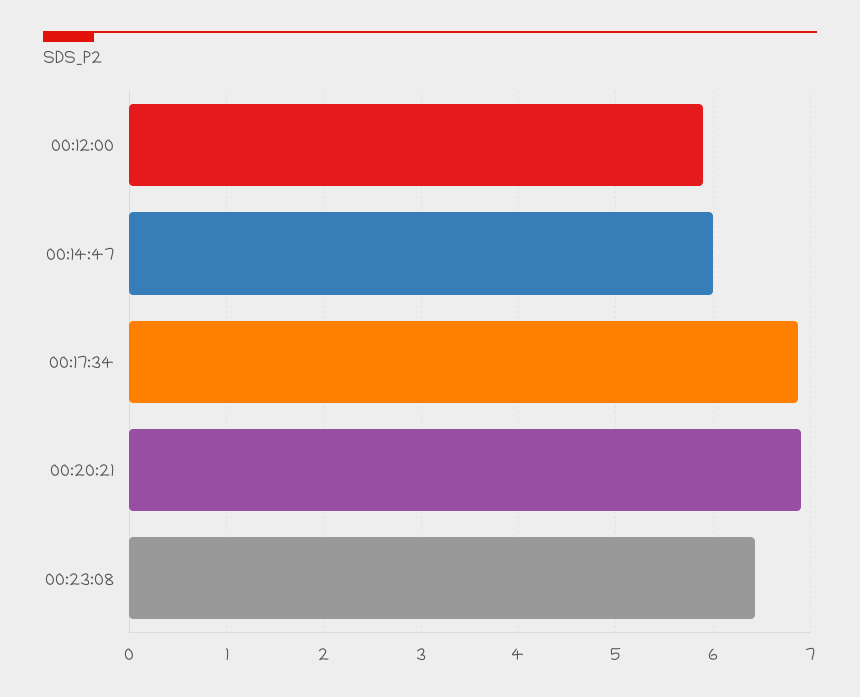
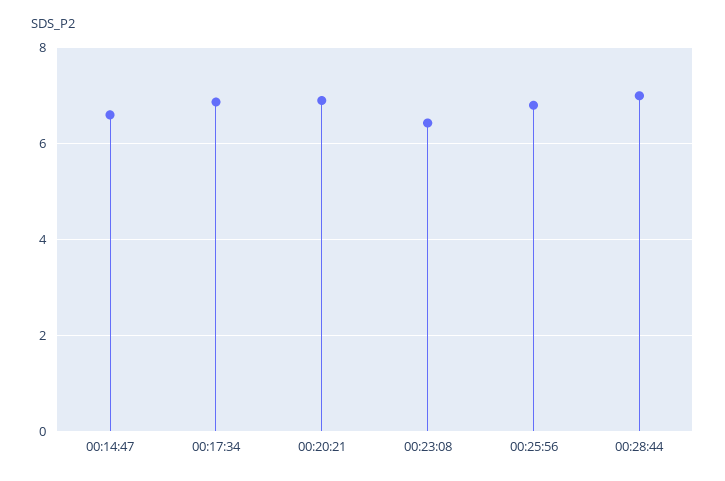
00:12:00: 5.9 -> none
00:14:47: 6 -> 6.6
00:25:56: none -> 6.8
00:28:44: none -> 7

